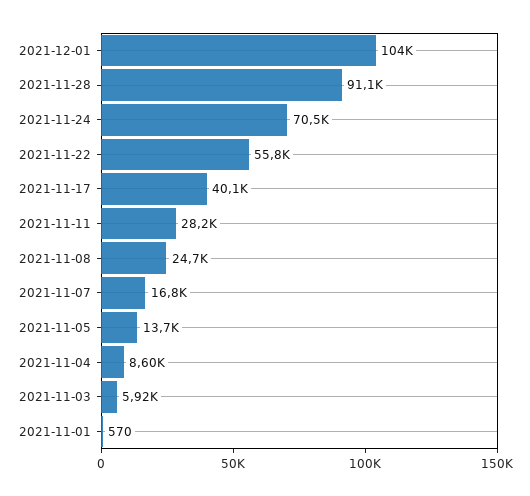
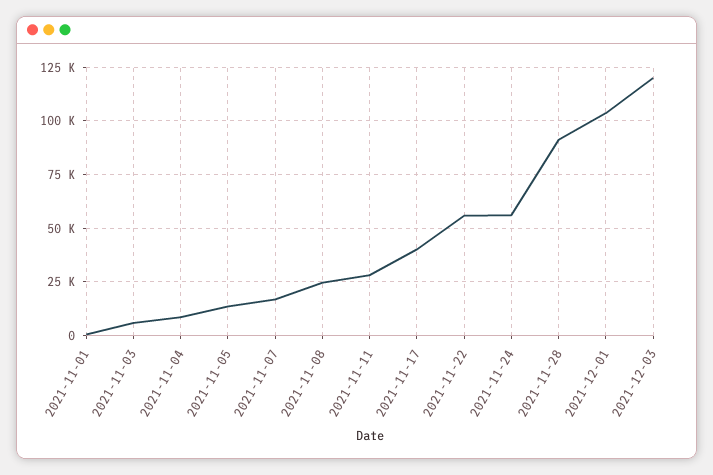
2021-11-24: 70500 -> 55000
2021-12-03: none -> 120000

